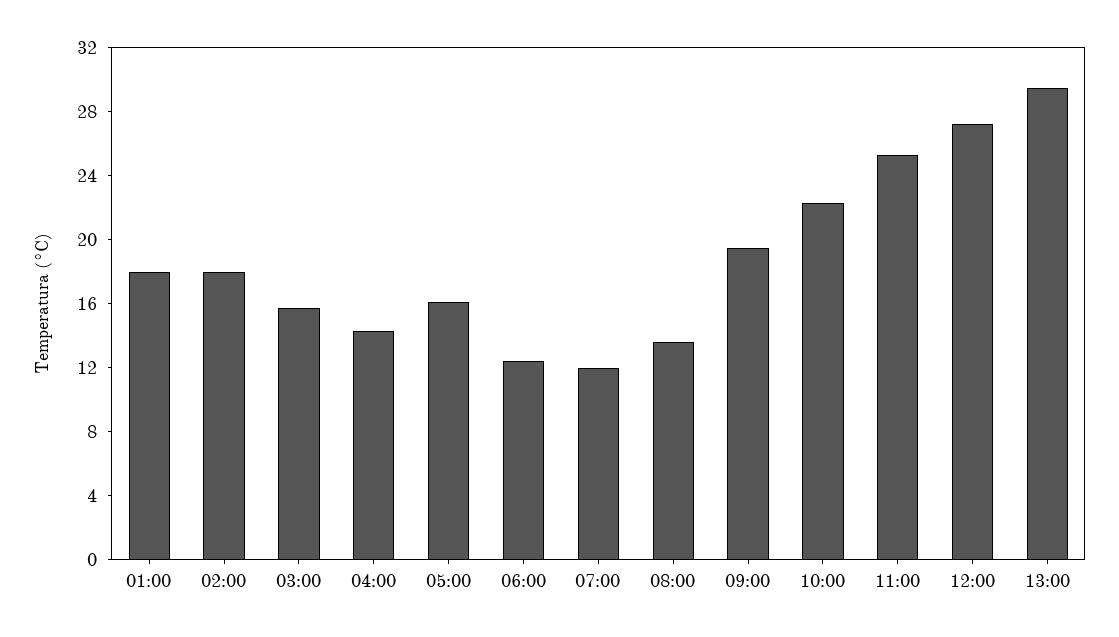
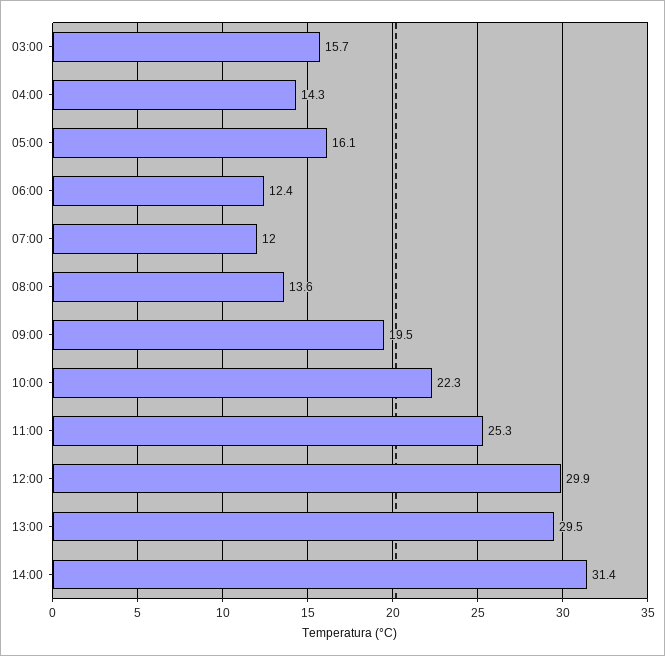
01:00: 18 -> none
02:00: 18 -> none
12:00: 27 -> 29.9
14:00: none -> 31.4

